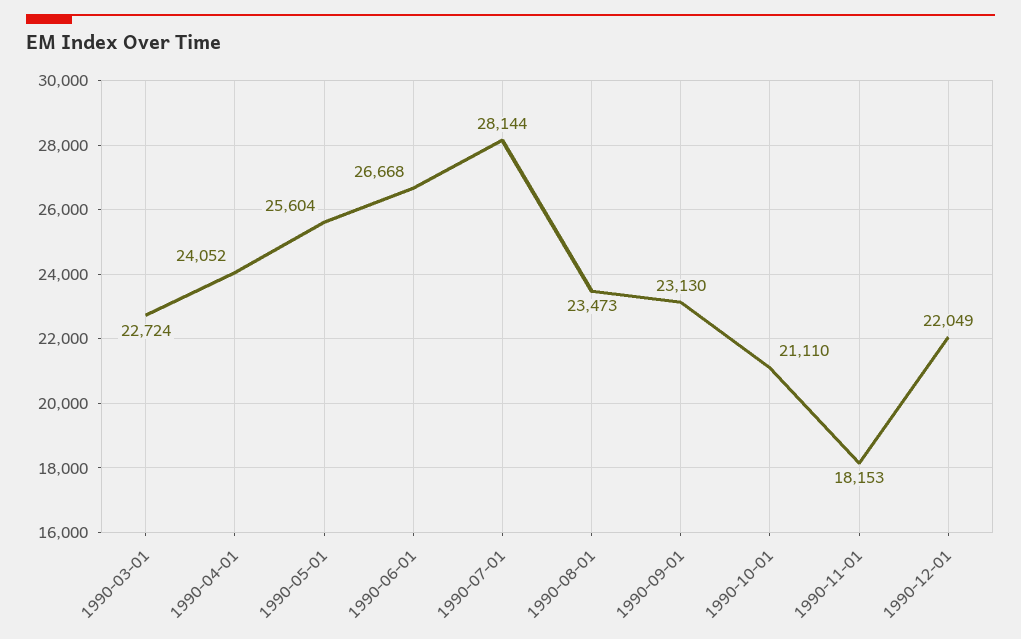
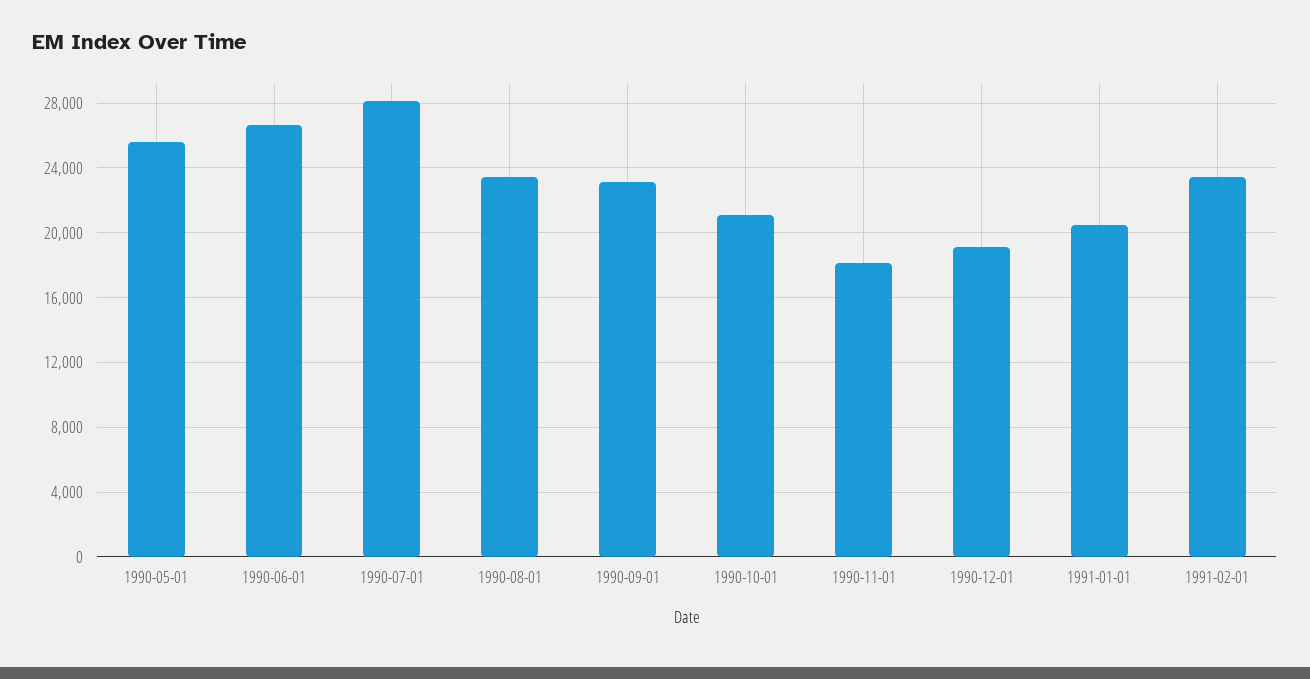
1990-03-01: 22724 -> none
1990-04-01: 24052 -> none
1990-12-01: 22049 -> 19000
1991-01-01: none -> 20500
1991-02-01: none -> 23500

